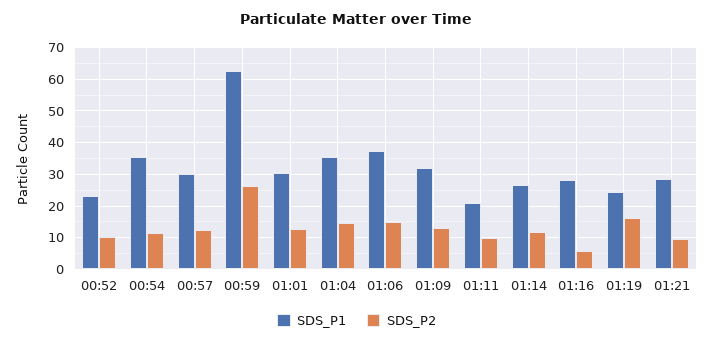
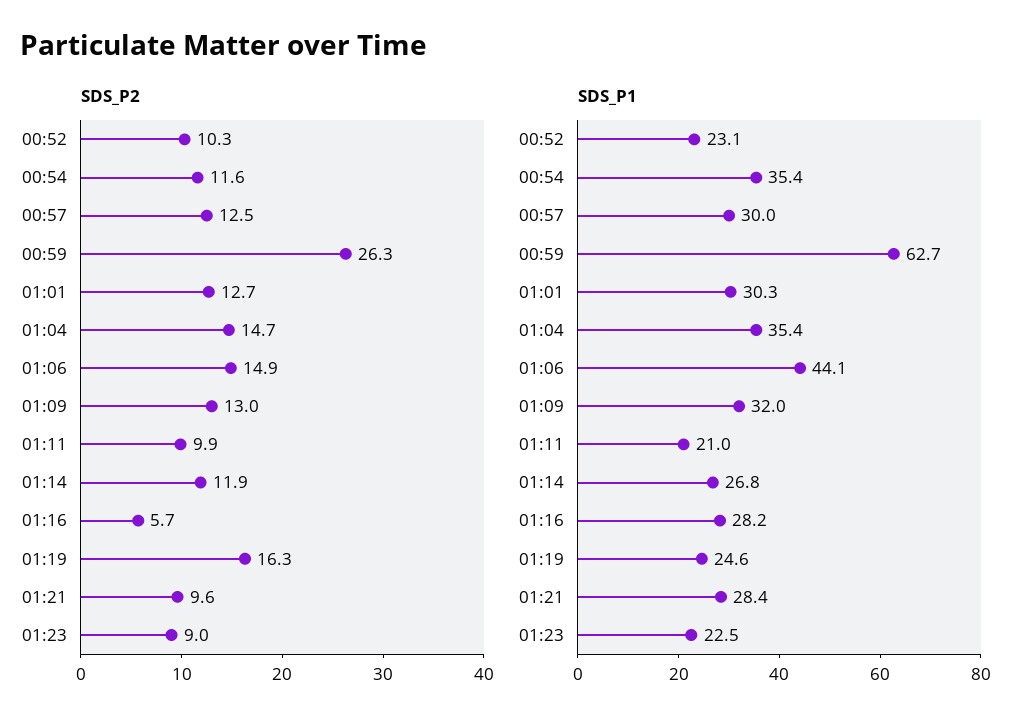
SDS_P1, 01:06: 38 -> 44.1
SDS_P2, 01:23: none -> 9
SDS_P1, 01:23: none -> 22.5

